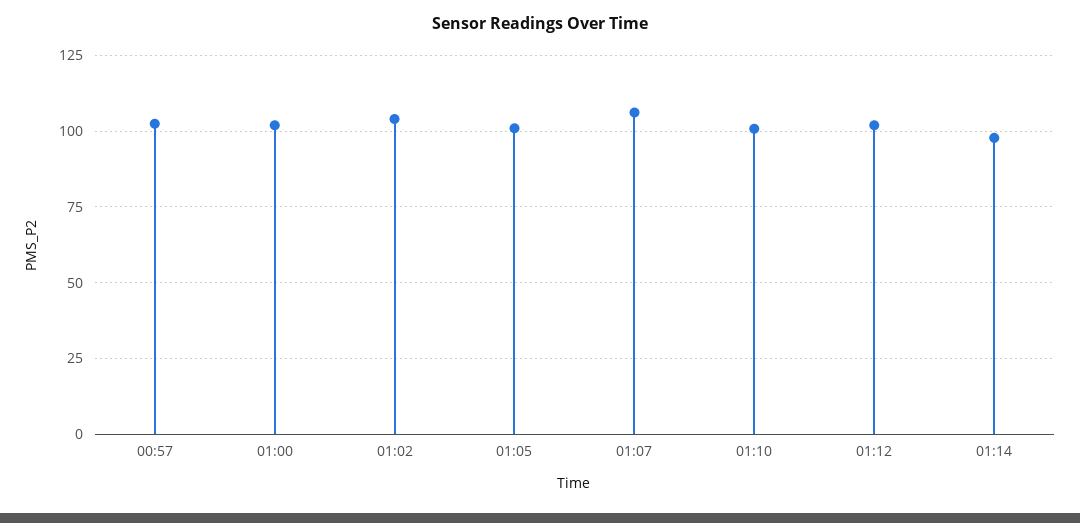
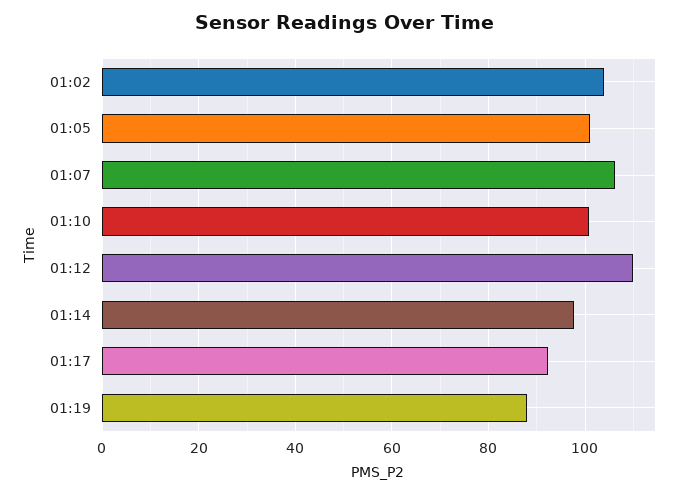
00:57: 102.5 -> none
01:00: 102.5 -> none
01:12: 102.5 -> 110
01:17: none -> 92
01:19: none -> 88

